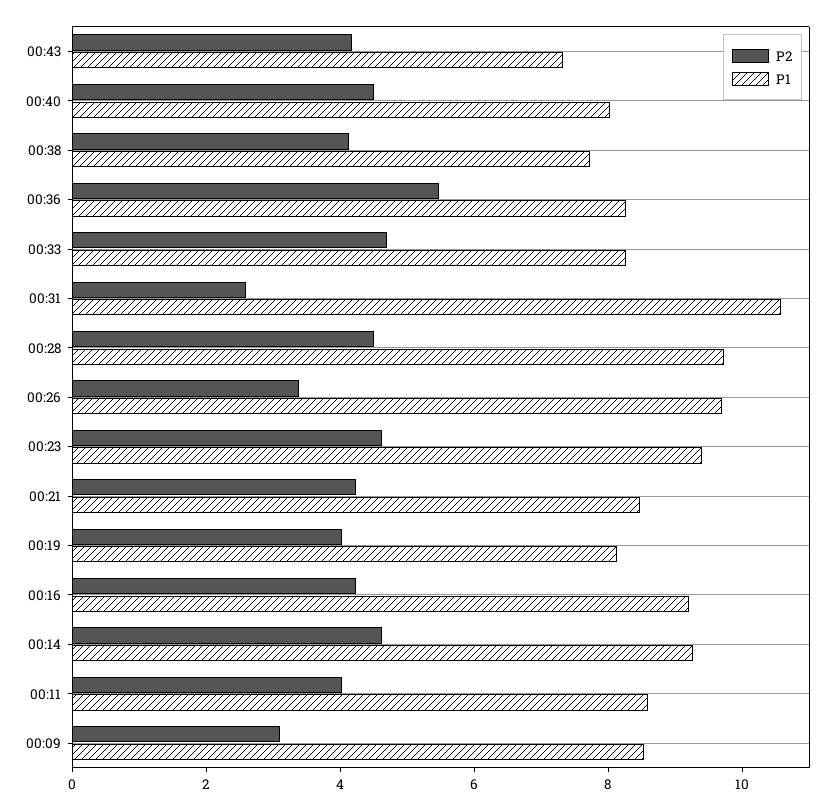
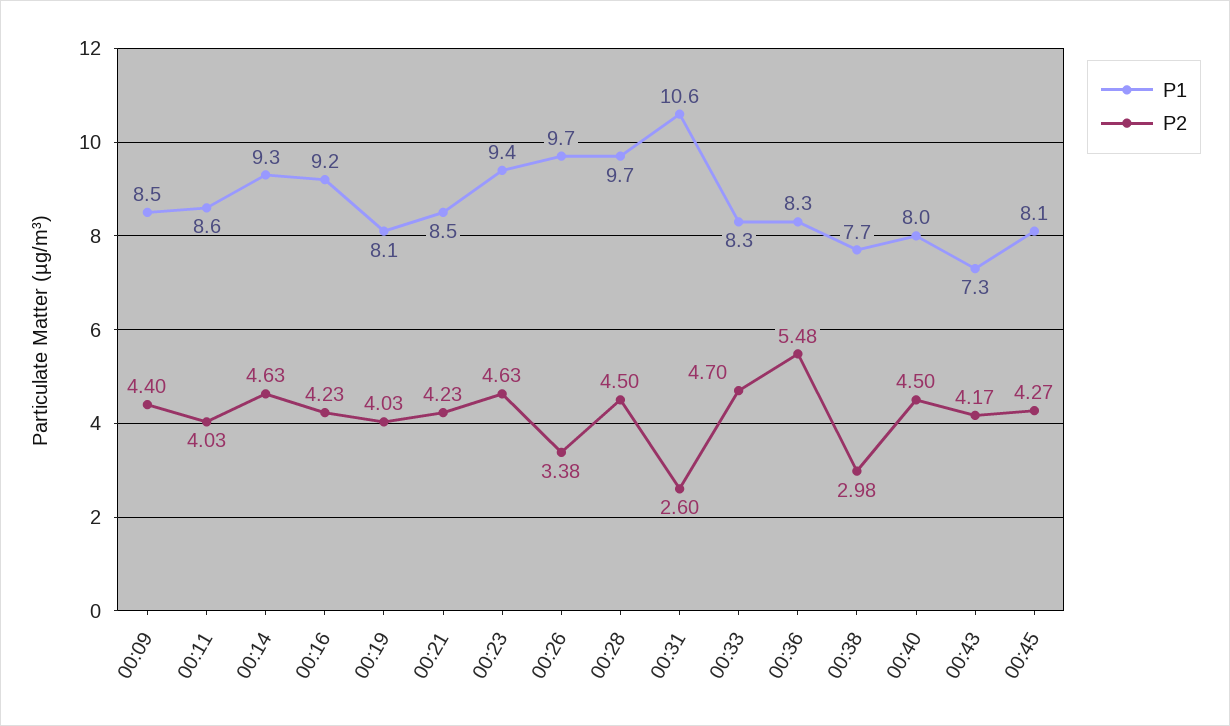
P2, 00:38: 4 -> 2.98
P2, 00:09: 3 -> 4.4
P1, 00:45: none -> 8.1
P2, 00:45: none -> 4.27

